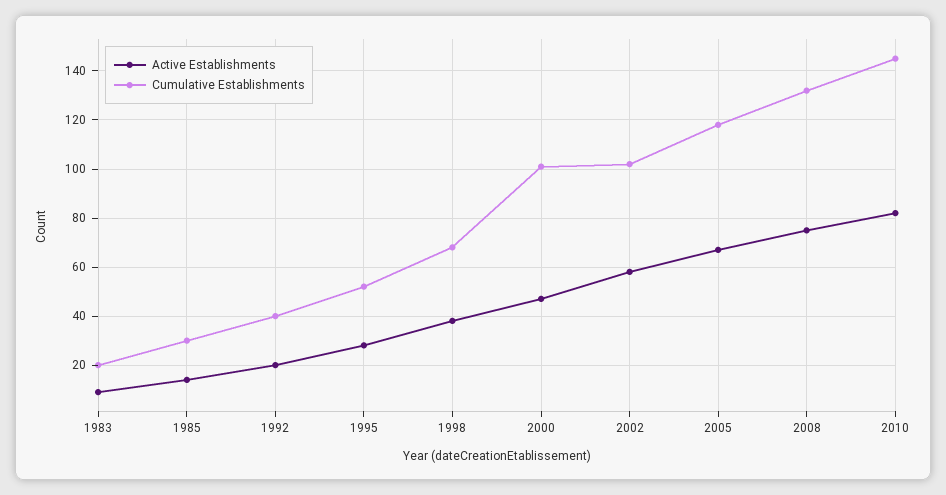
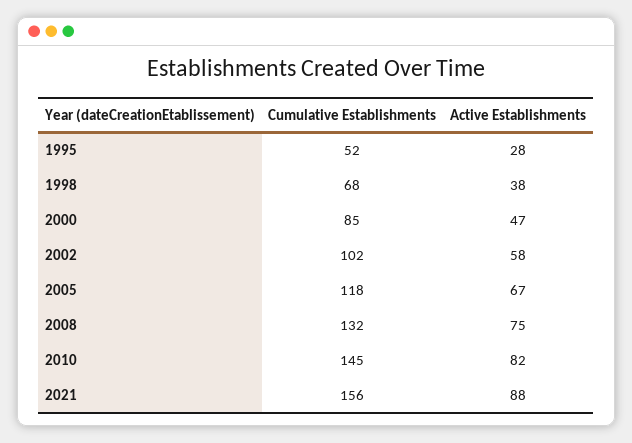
Active Establishments, 1983: 10 -> none
Cumulative Establishments, 1983: 20 -> none
Active Establishments, 1985: 15 -> none
Cumulative Establishments, 1985: 30 -> none
Active Establishments, 1992: 20 -> none
Cumulative Establishments, 1992: 40 -> none
Cumulative Establishments, 2000: 100 -> 85
Cumulative Establishments, 2021: none -> 156
Active Establishments, 2021: none -> 88

